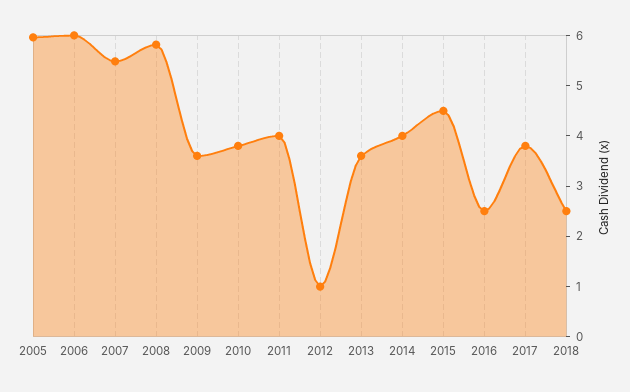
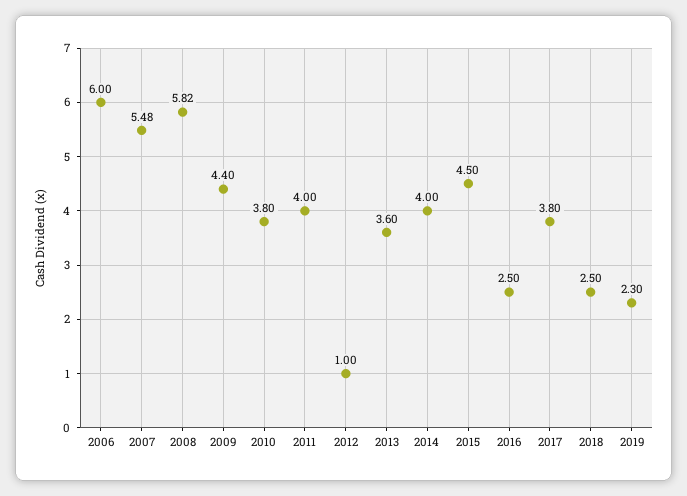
2005: 6 -> none
2009: 3.6 -> 4.4
2019: none -> 2.3

